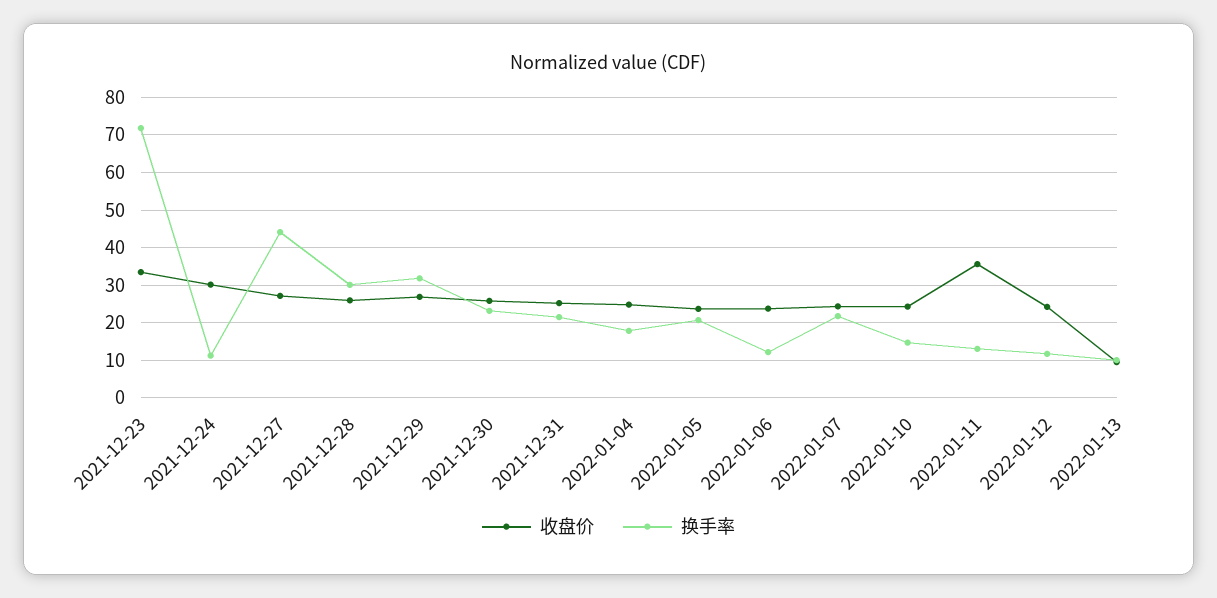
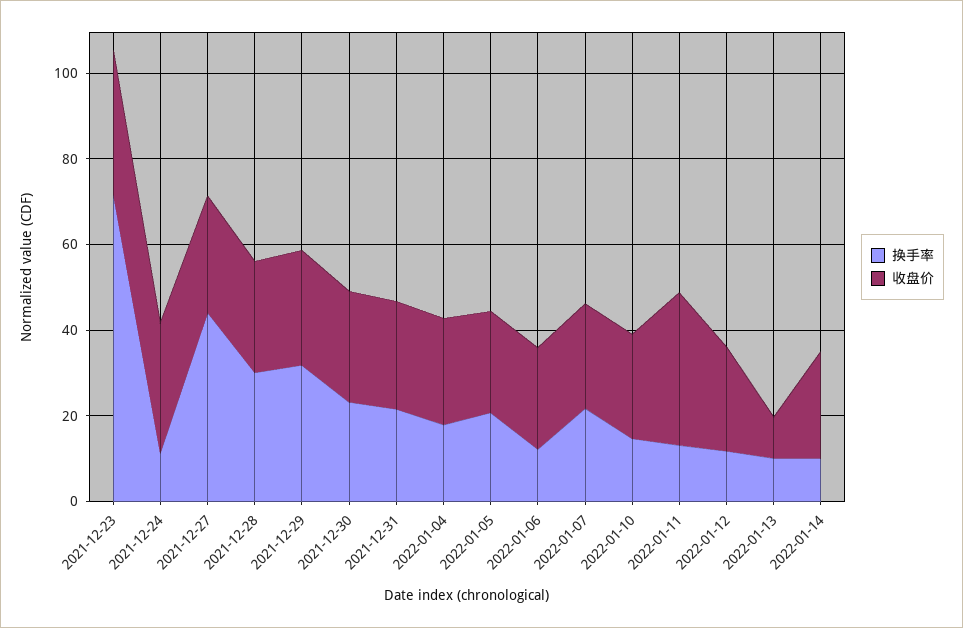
换手率, 2022-01-14: none -> 10
收盘价, 2022-01-14: none -> 25

